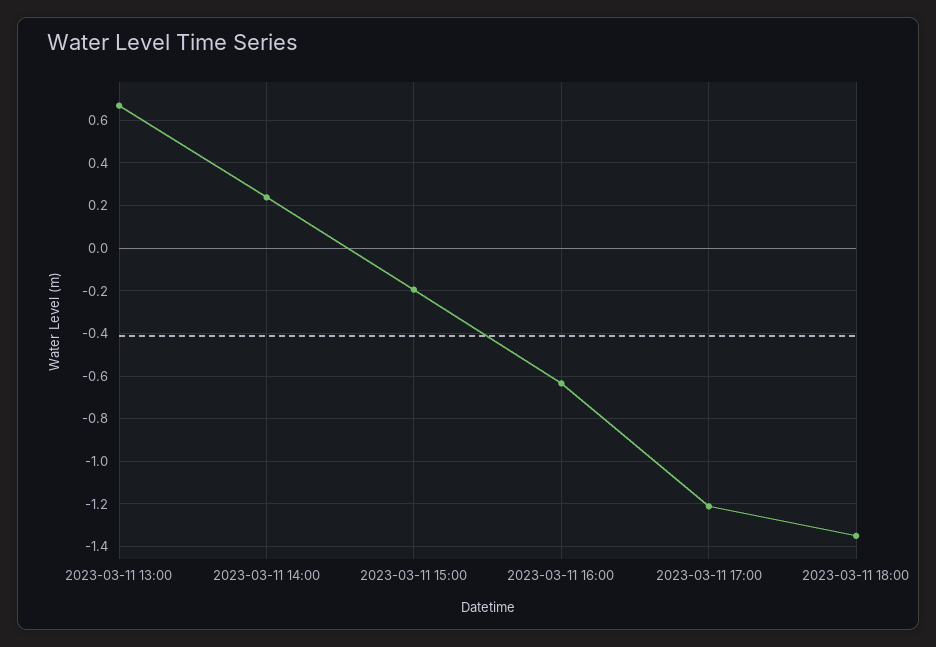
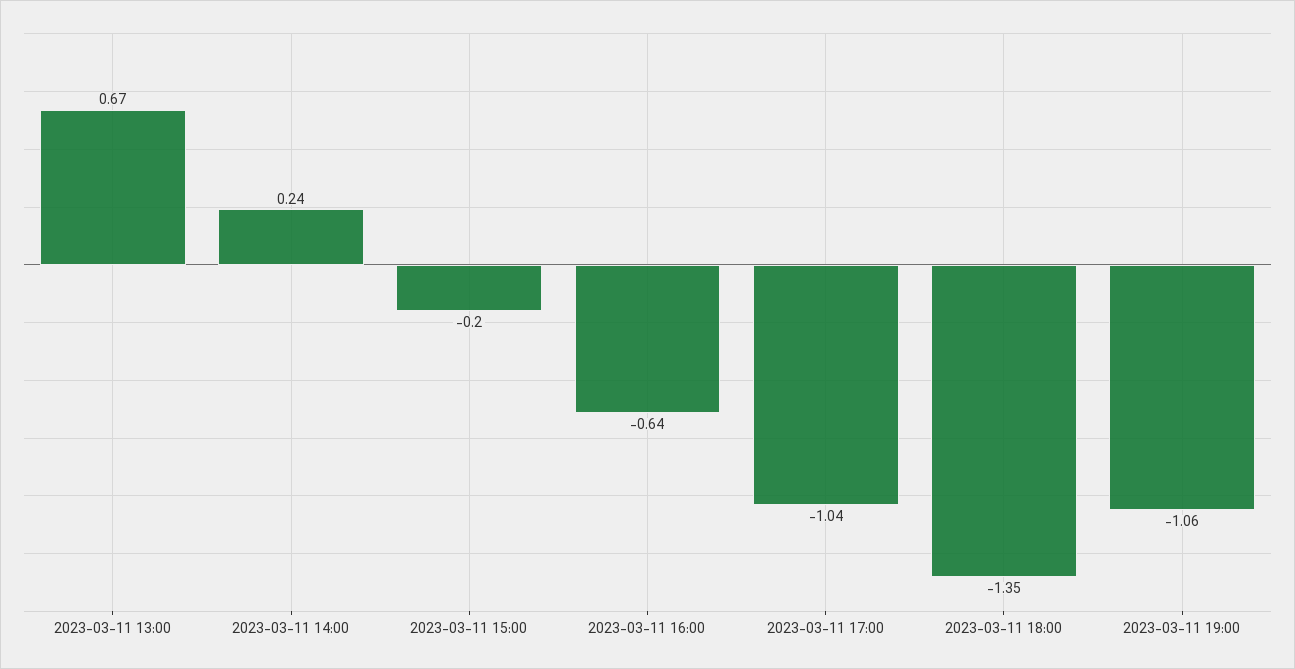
2023-03-11 17:00: -1.2 -> -1.04
2023-03-11 19:00: none -> -1.06

